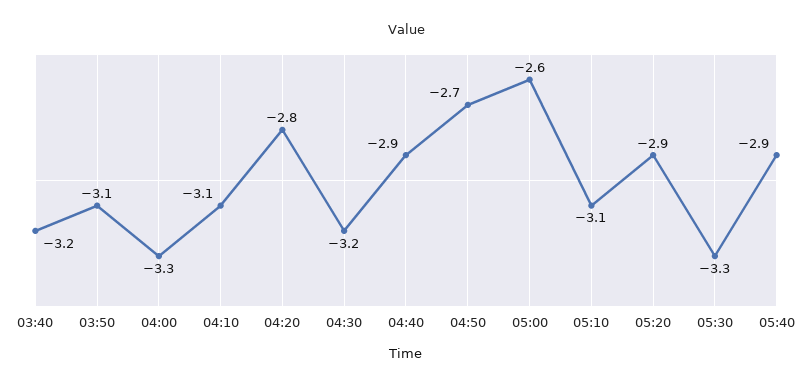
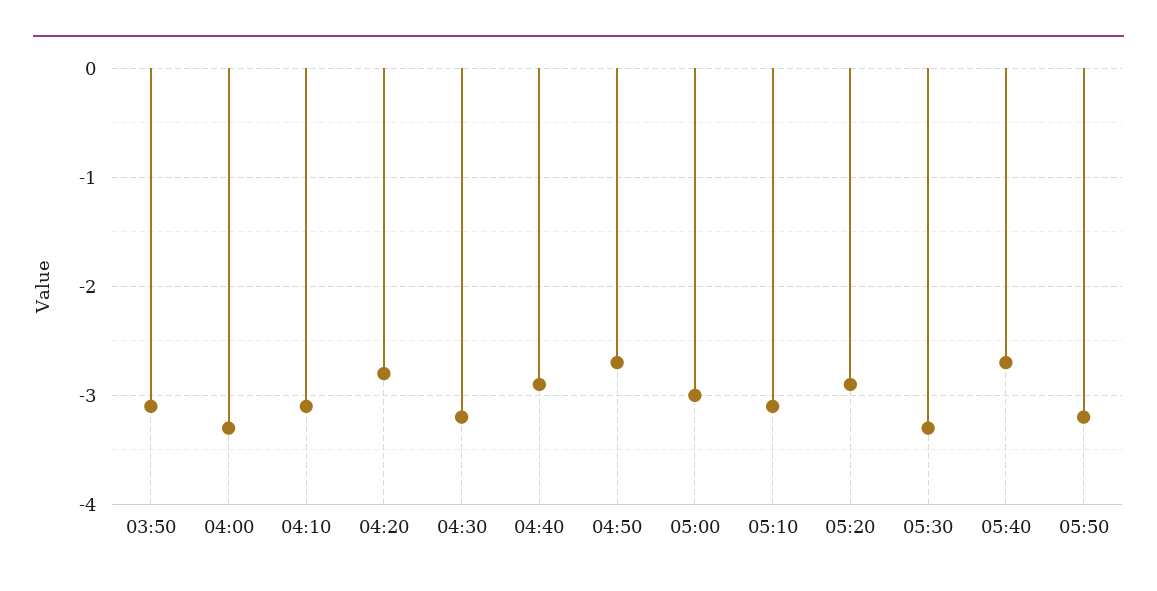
03:40: -3.2 -> none
05:00: -2.6 -> -3
05:40: -2.9 -> -2.7
05:50: none -> -3.2

